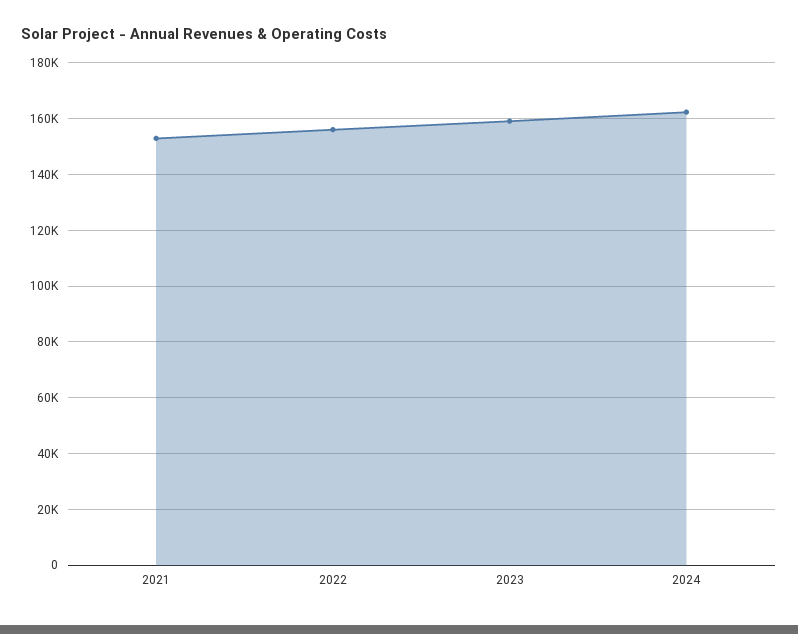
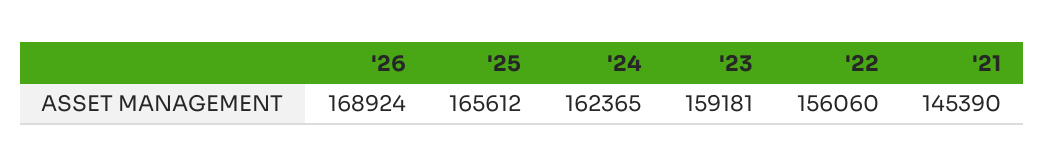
2021: 152500 -> 145390
'26: none -> 168924
'25: none -> 165612

